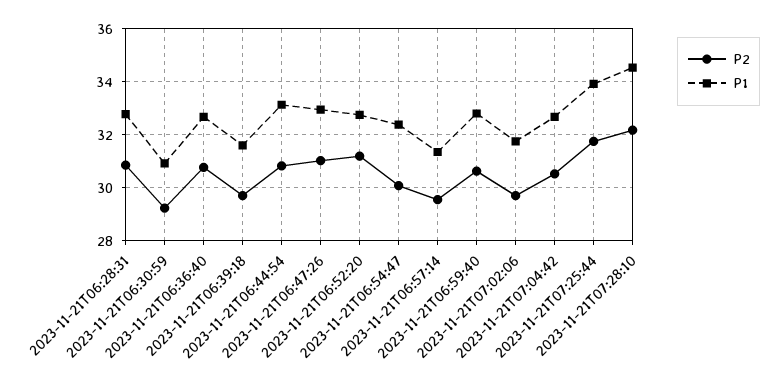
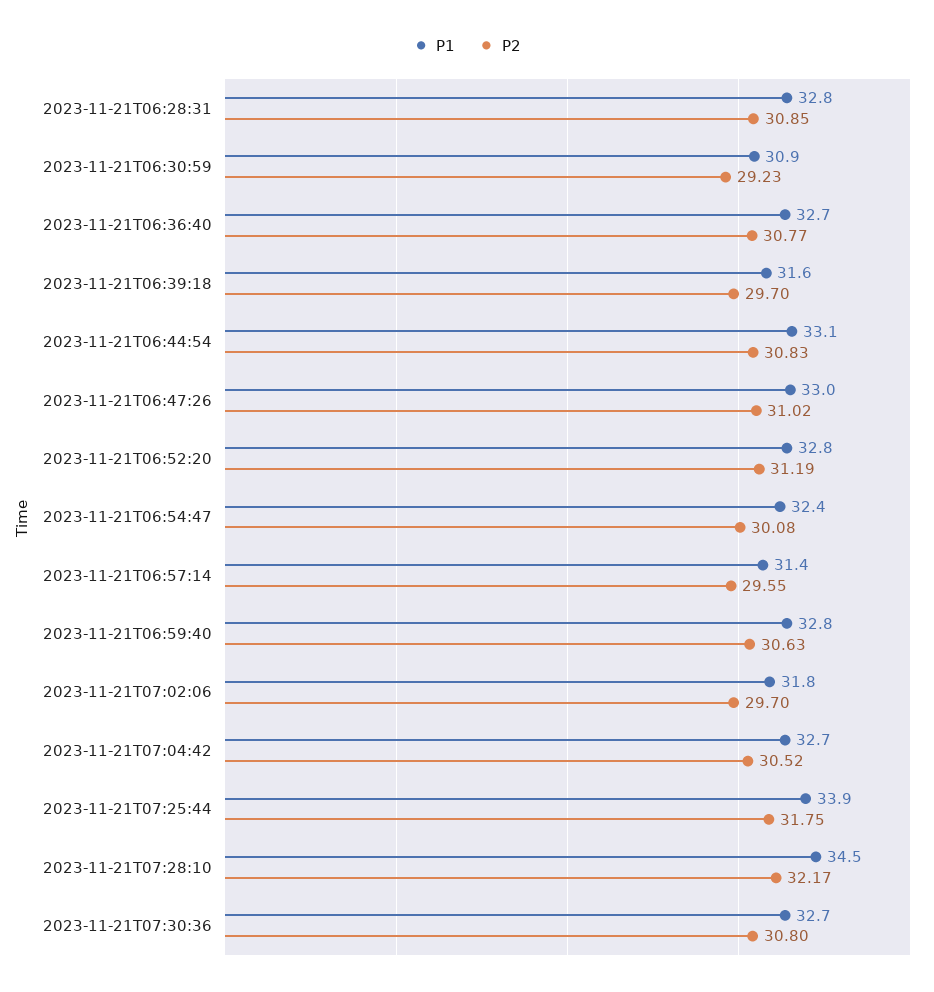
P1, 2023-11-21T07:30:36: none -> 32.7
P2, 2023-11-21T07:30:36: none -> 30.8

